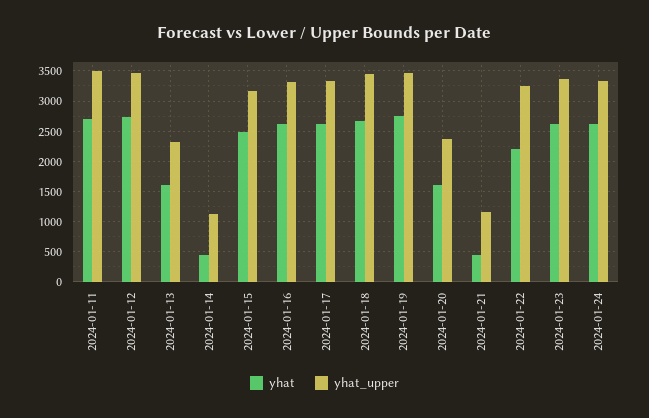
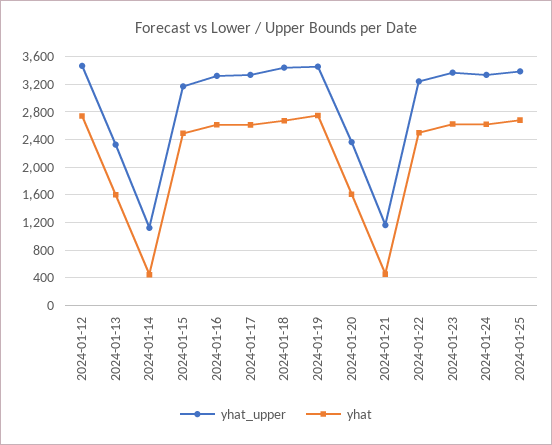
yhat, 2024-01-11: 2700 -> none
yhat_upper, 2024-01-11: 3500 -> none
yhat, 2024-01-22: 2200 -> 2500
yhat_upper, 2024-01-25: none -> 3400
yhat, 2024-01-25: none -> 2700

